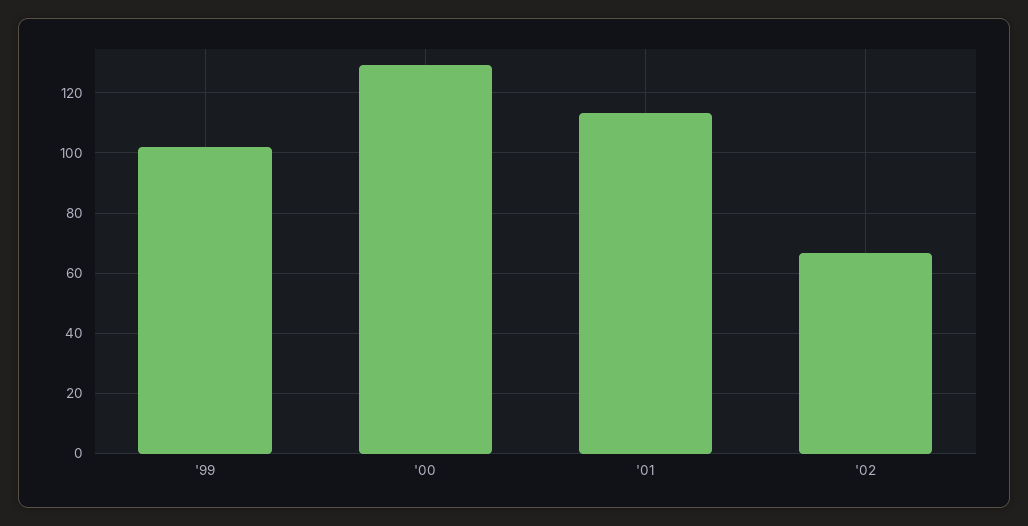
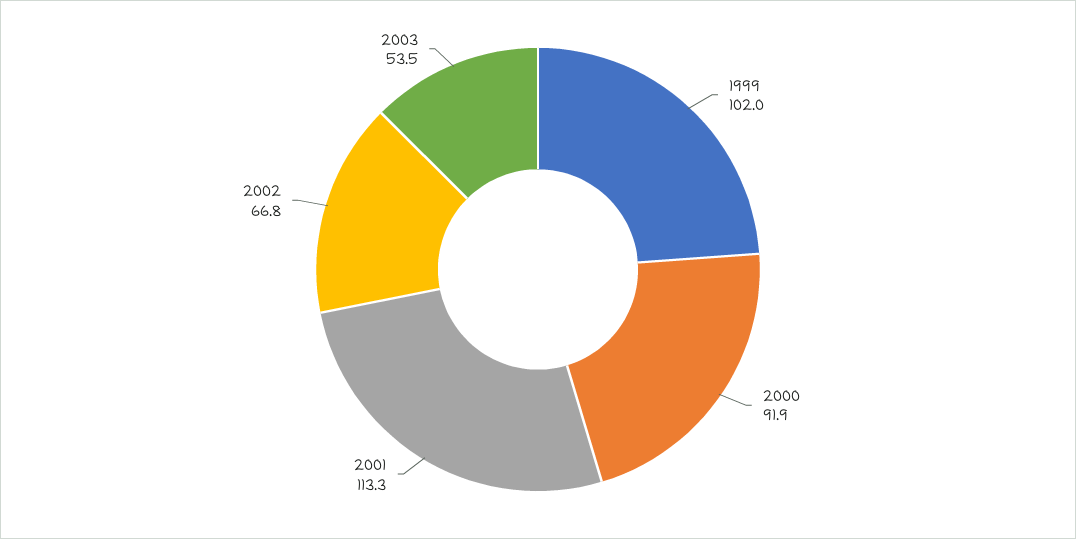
'00: 130 -> 91.9
2003: none -> 53.5

